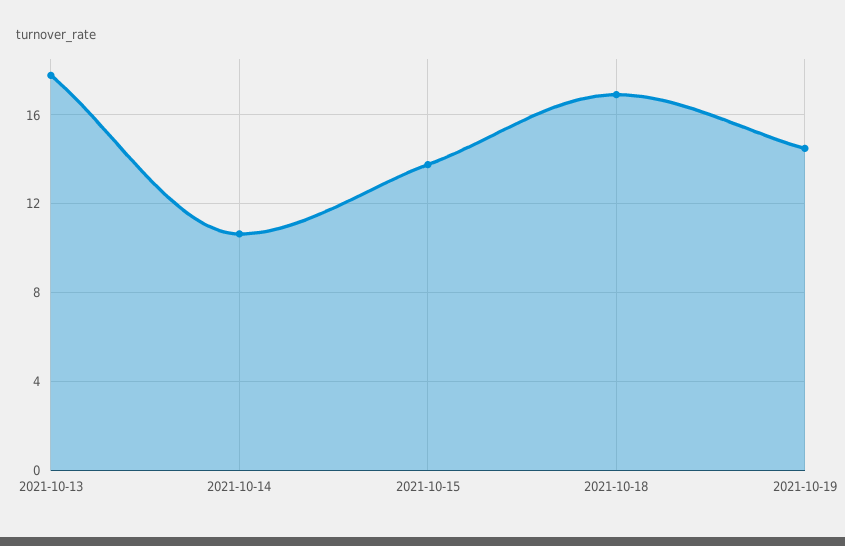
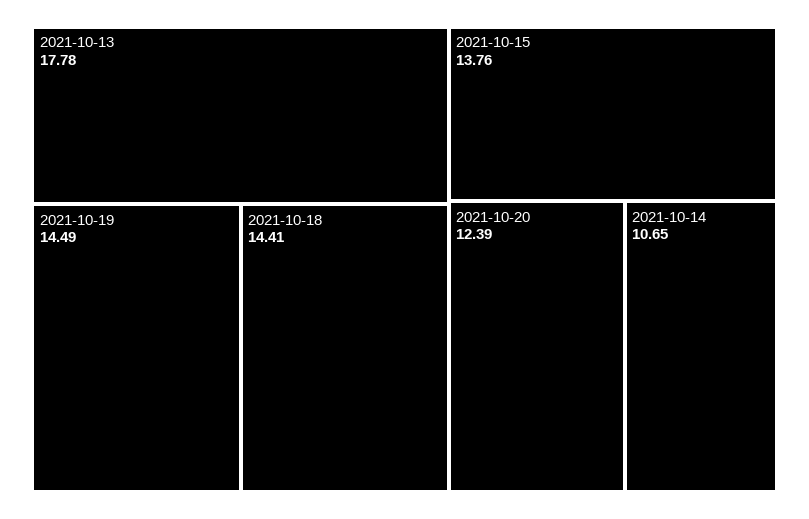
2021-10-18: 17 -> 14.41
2021-10-20: none -> 12.39

